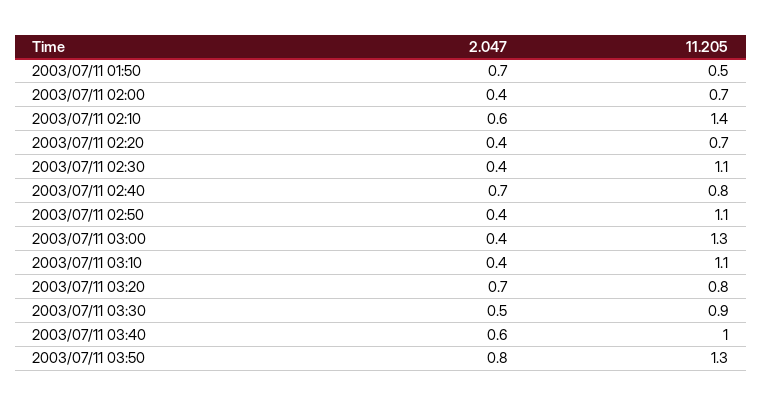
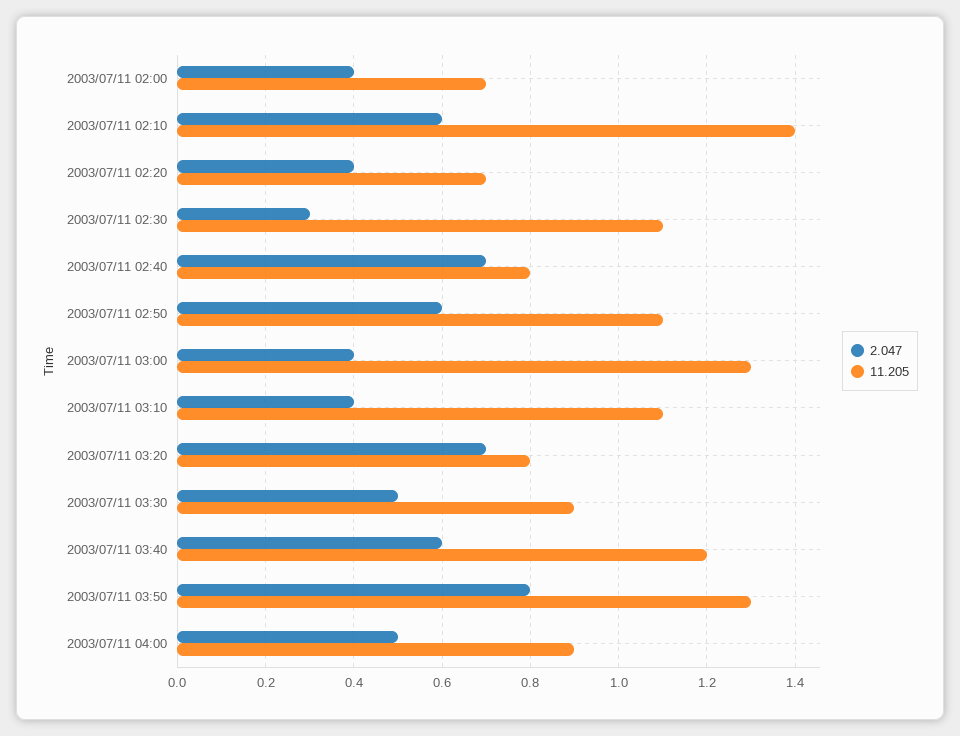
2.047, 2003/07/11 01:50: 0.7 -> none
11.205, 2003/07/11 01:50: 0.5 -> none
2.047, 2003/07/11 02:30: 0.4 -> 0.3
2.047, 2003/07/11 02:50: 0.4 -> 0.6
11.205, 2003/07/11 03:40: 1 -> 1.2
2.047, 2003/07/11 04:00: none -> 0.5
11.205, 2003/07/11 04:00: none -> 0.9

